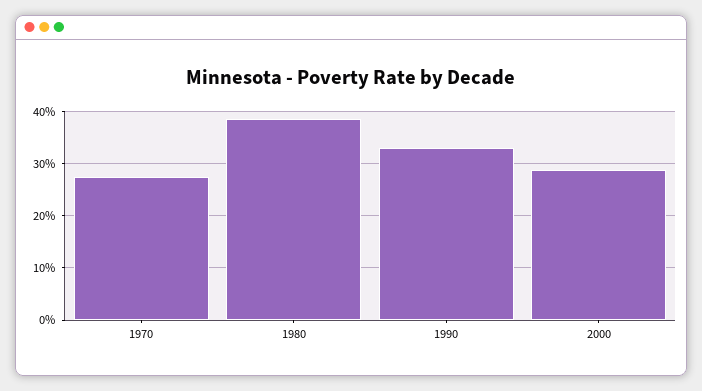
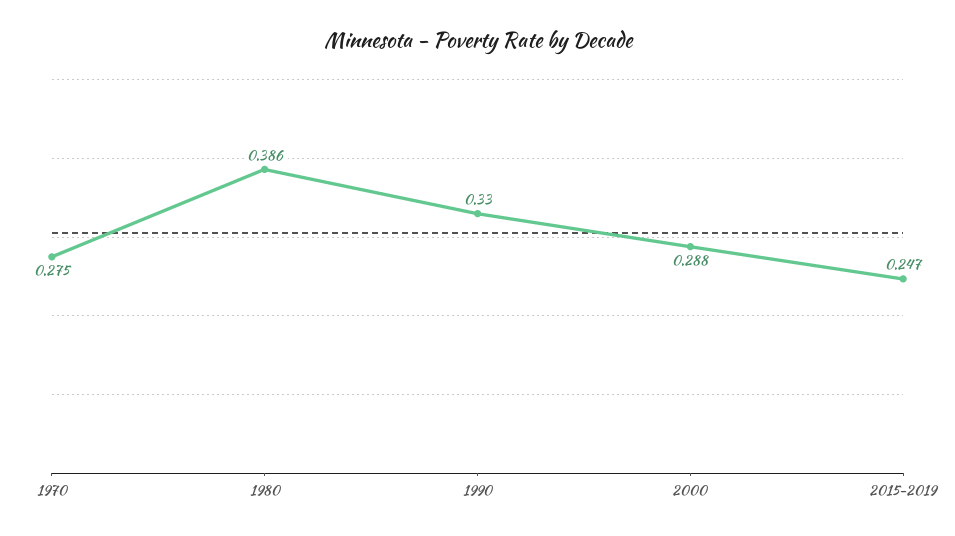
2015-2019: none -> 0.247

